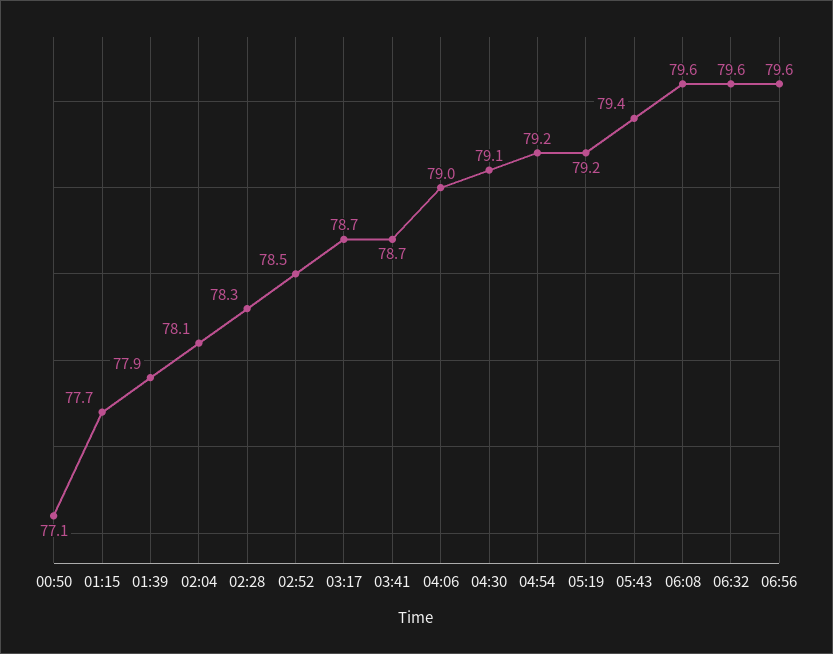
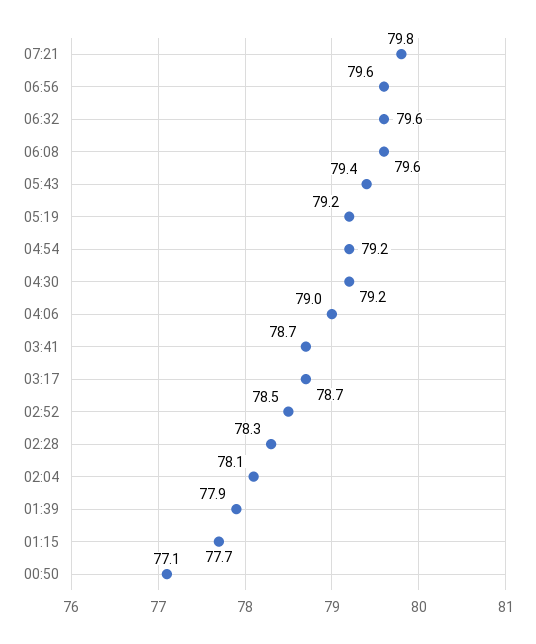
04:30: 79.1 -> 79.2
07:21: none -> 79.8

